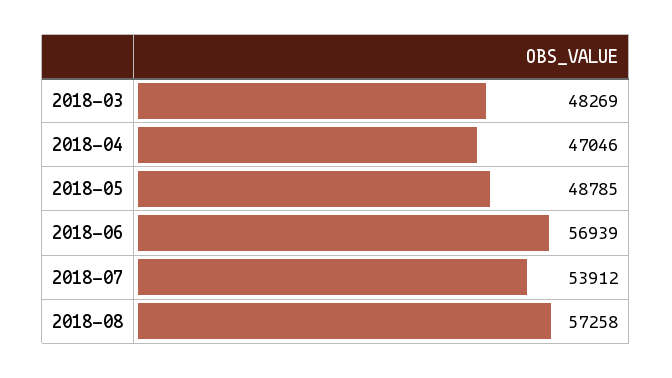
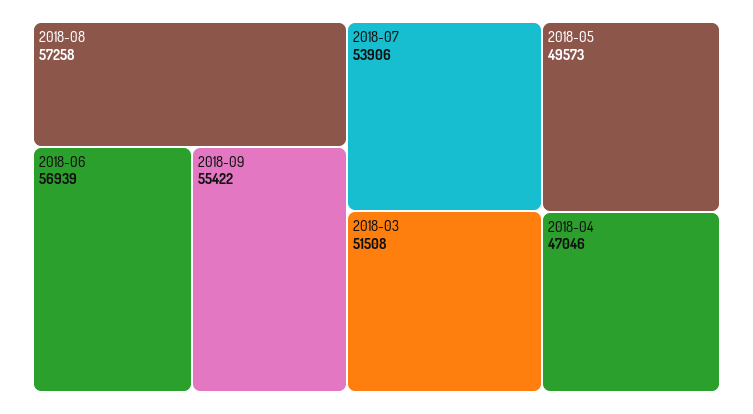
2018-03: 48269 -> 51508
2018-05: 48785 -> 49573
2018-07: 53912 -> 53906
2018-09: none -> 55422

